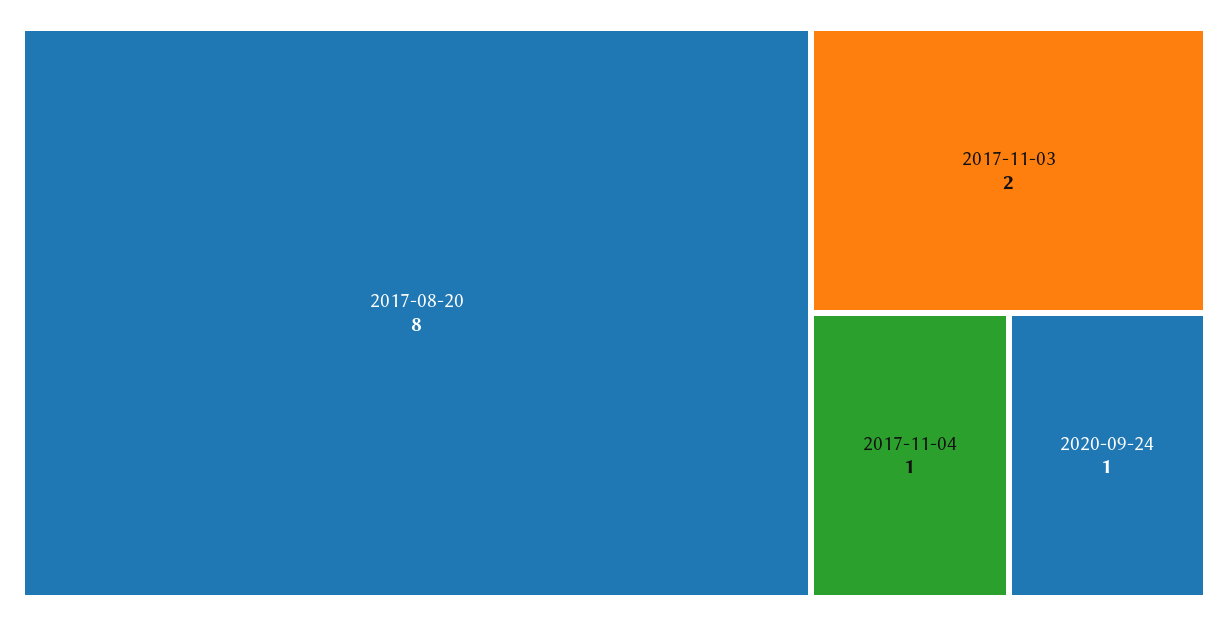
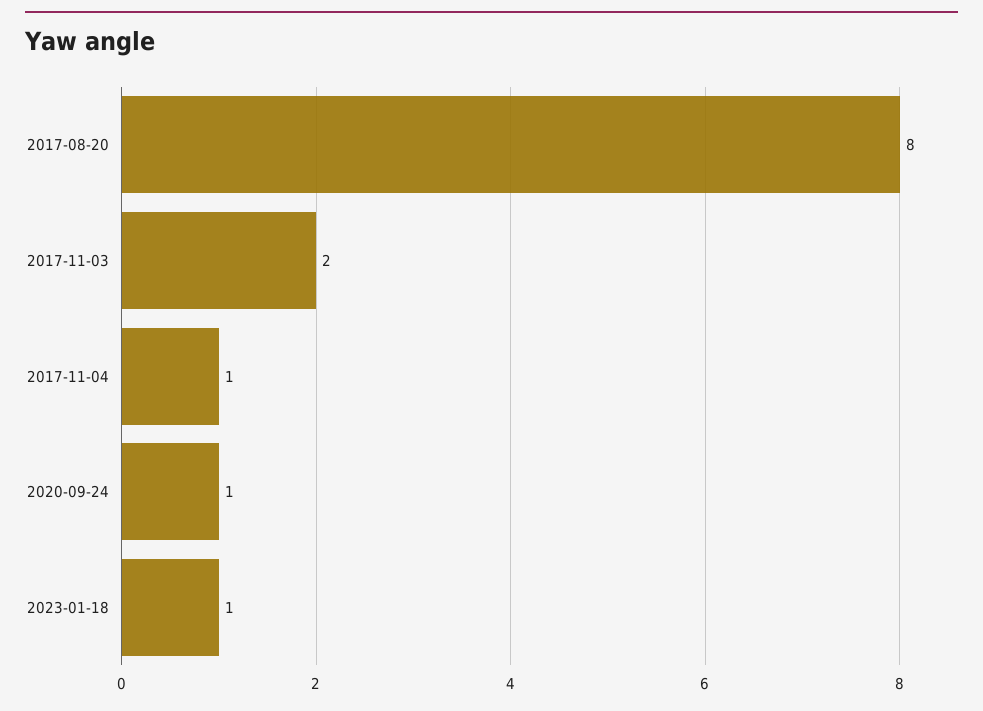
2023-01-18: none -> 1

